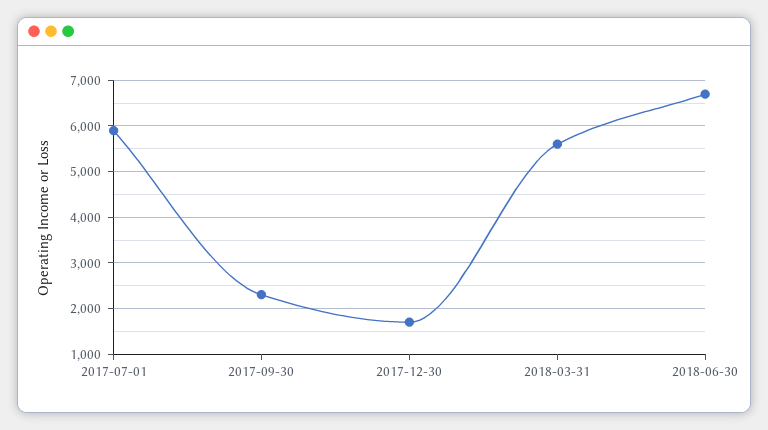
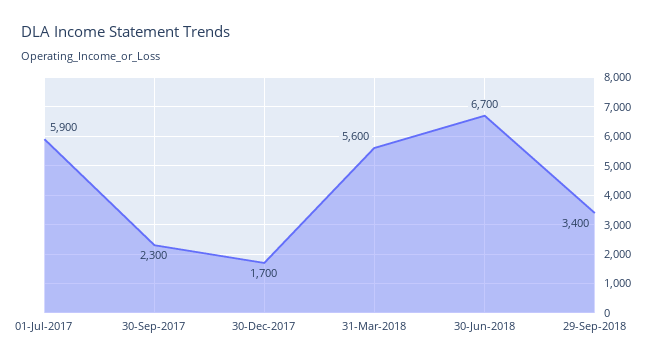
29-Sep-2018: none -> 3400

